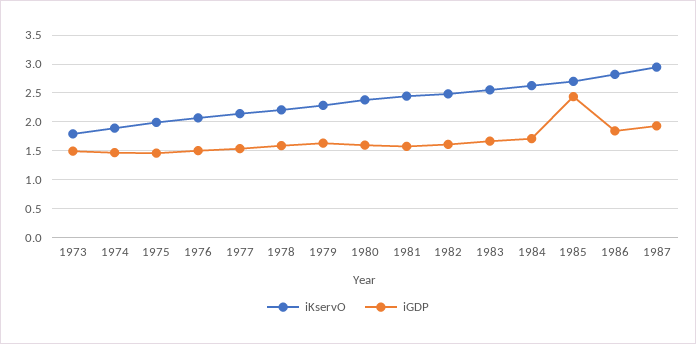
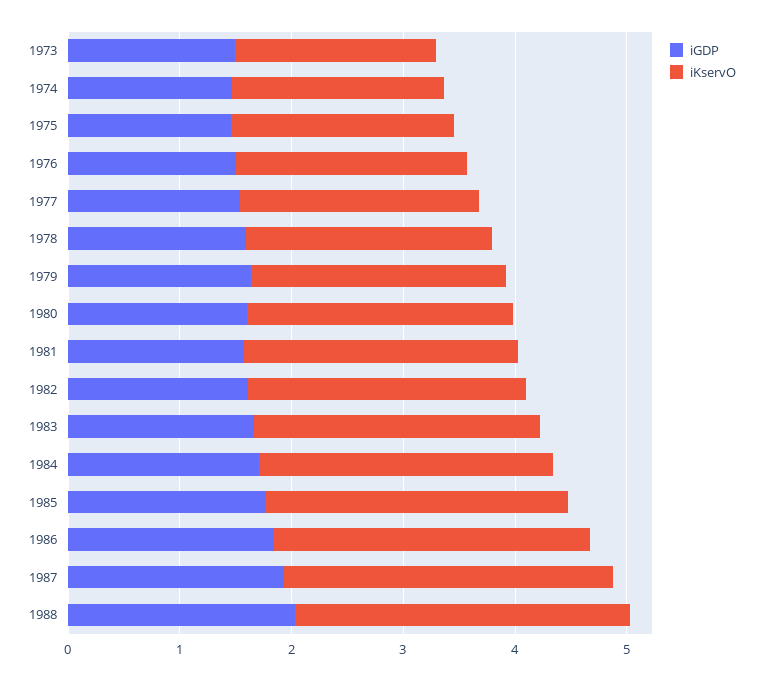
iGDP, 1985: 2.5 -> 1.8
iGDP, 1988: none -> 2
iKservO, 1988: none -> 3

